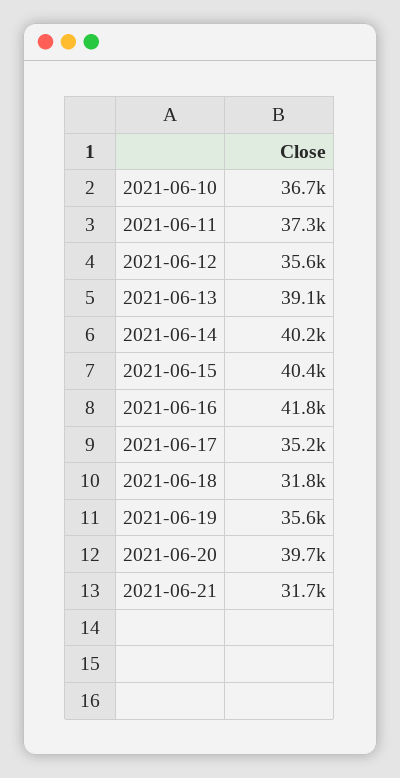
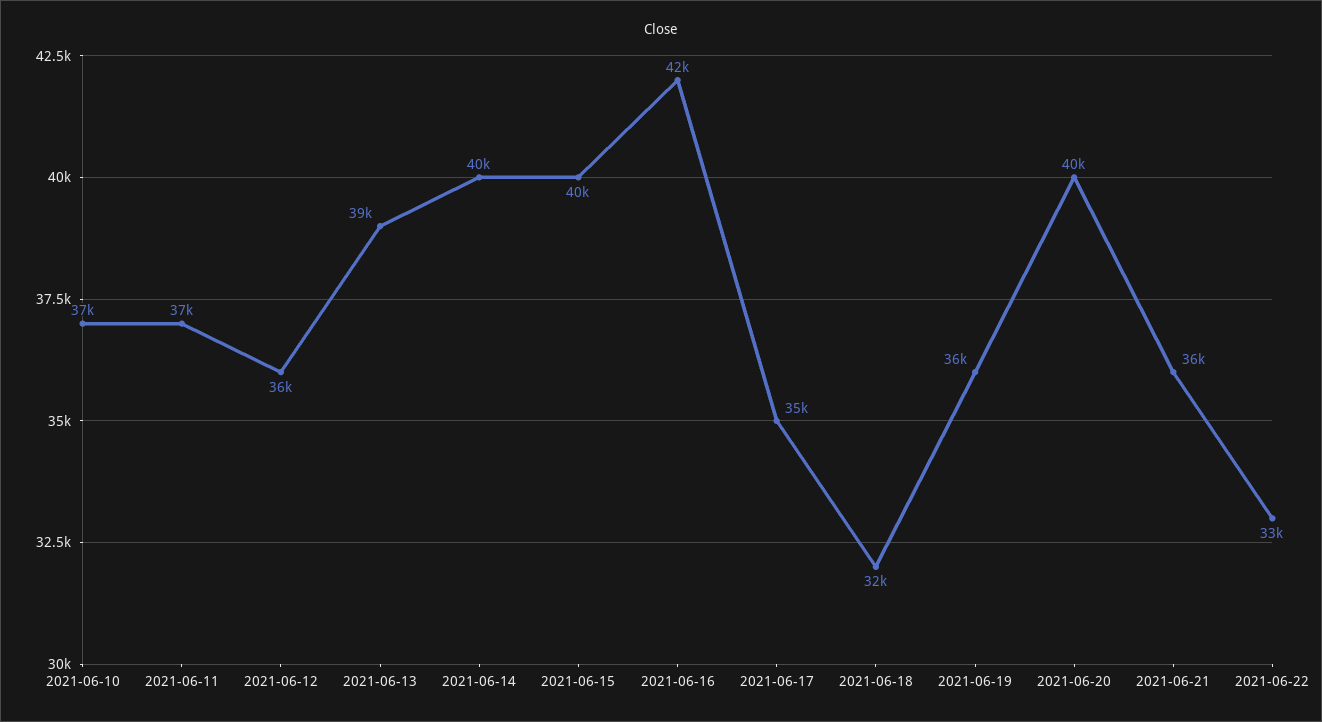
2021-06-21: 31700 -> 36000
2021-06-22: none -> 33000

